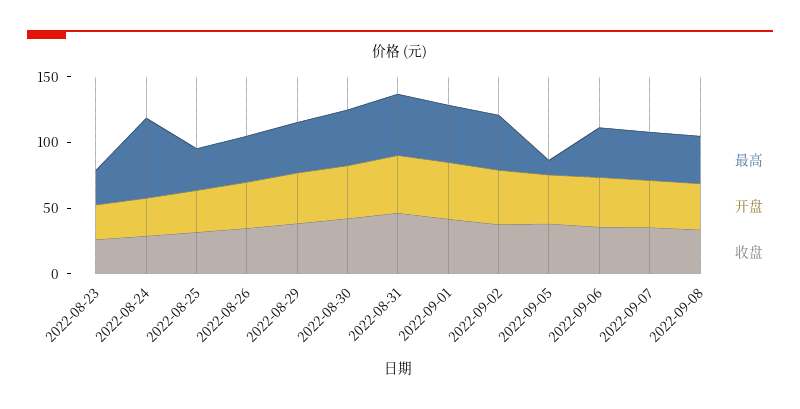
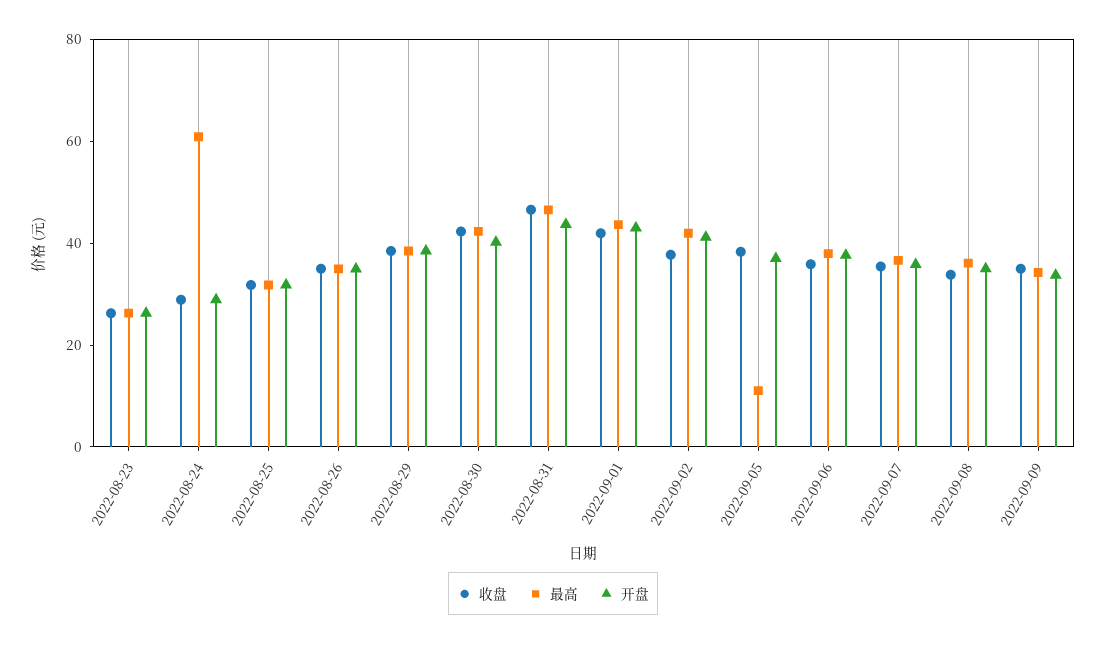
收盘, 2022-09-09: none -> 35
最高, 2022-09-09: none -> 35
开盘, 2022-09-09: none -> 35

